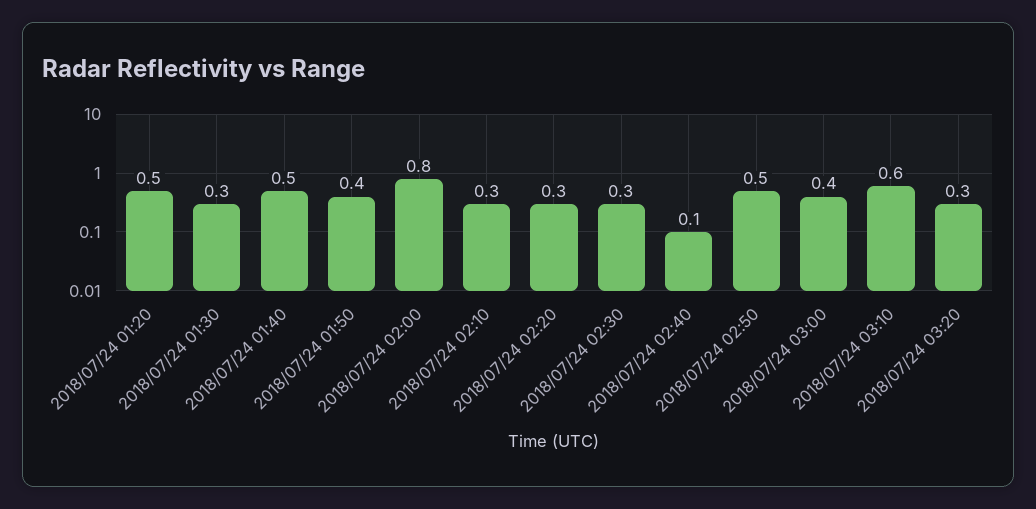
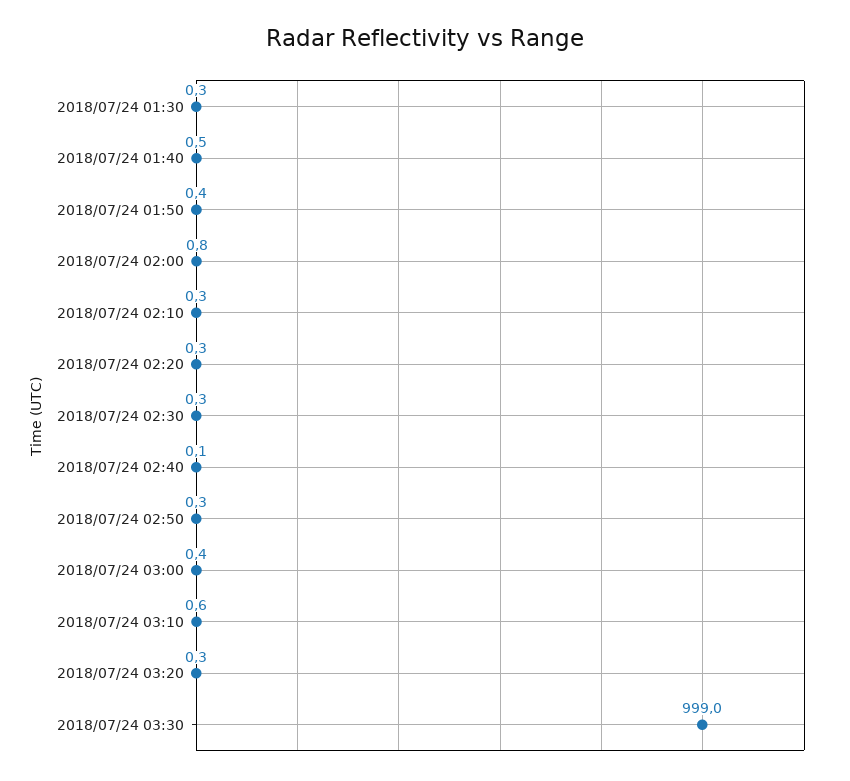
2018/07/24 01:20: 0.5 -> none
2018/07/24 02:50: 0.5 -> 0.3
2018/07/24 03:30: none -> 999

